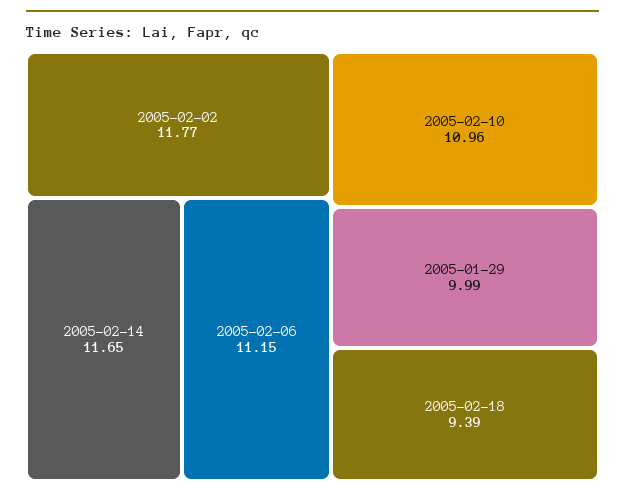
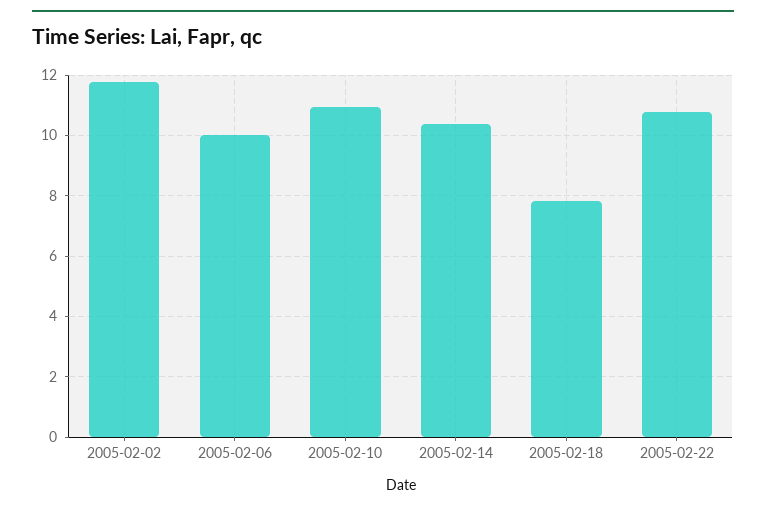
2005-02-14: 11.65 -> 10.4
2005-02-06: 11.15 -> 10
2005-01-29: 9.99 -> none
2005-02-18: 9.39 -> 7.8
2005-02-22: none -> 10.8

